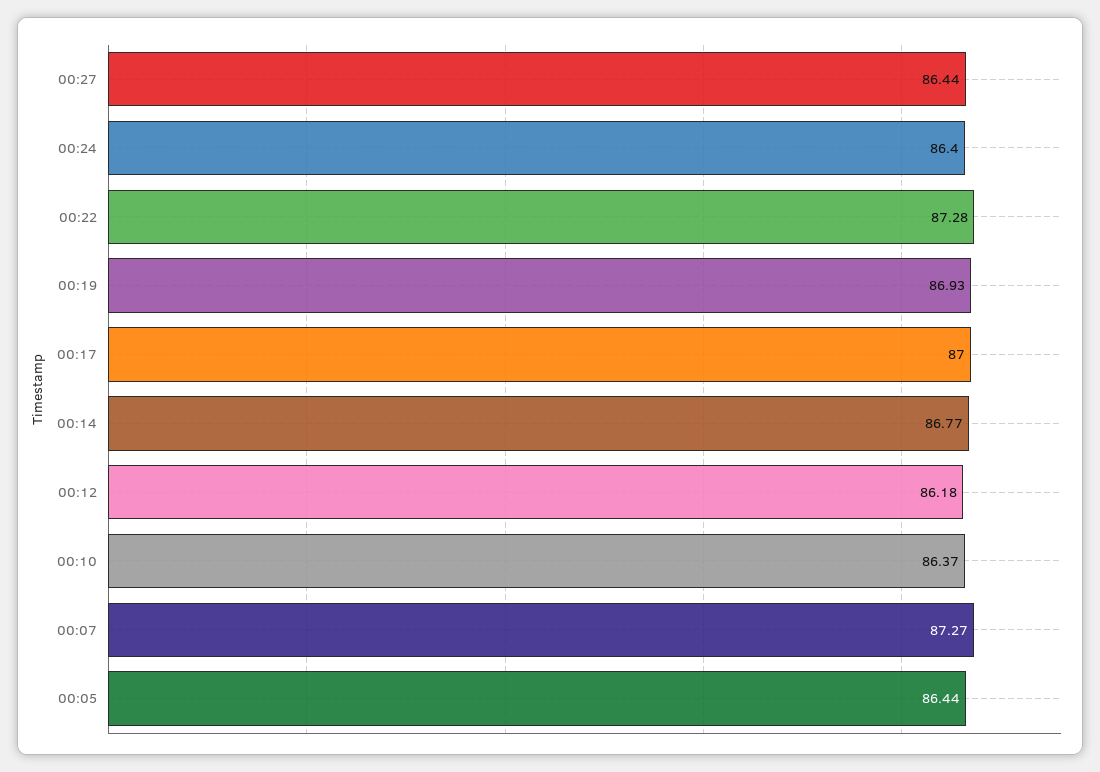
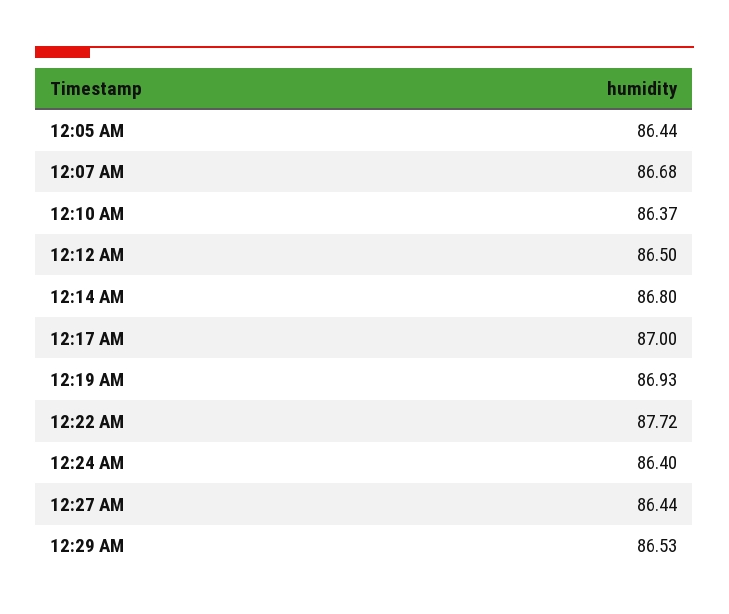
00:22: 87.28 -> 87.72
00:14: 86.77 -> 86.8
00:12: 86.18 -> 86.5
00:07: 87.27 -> 86.68
12:29 AM: none -> 86.53

